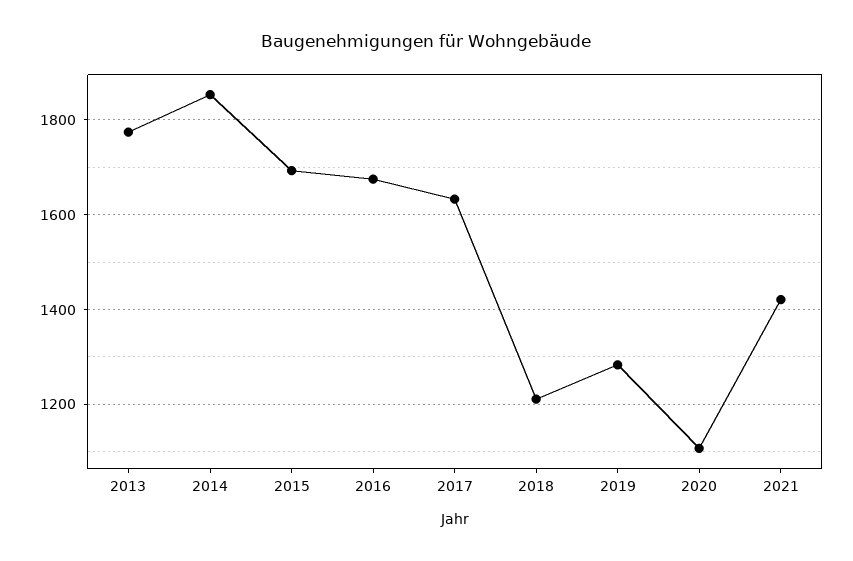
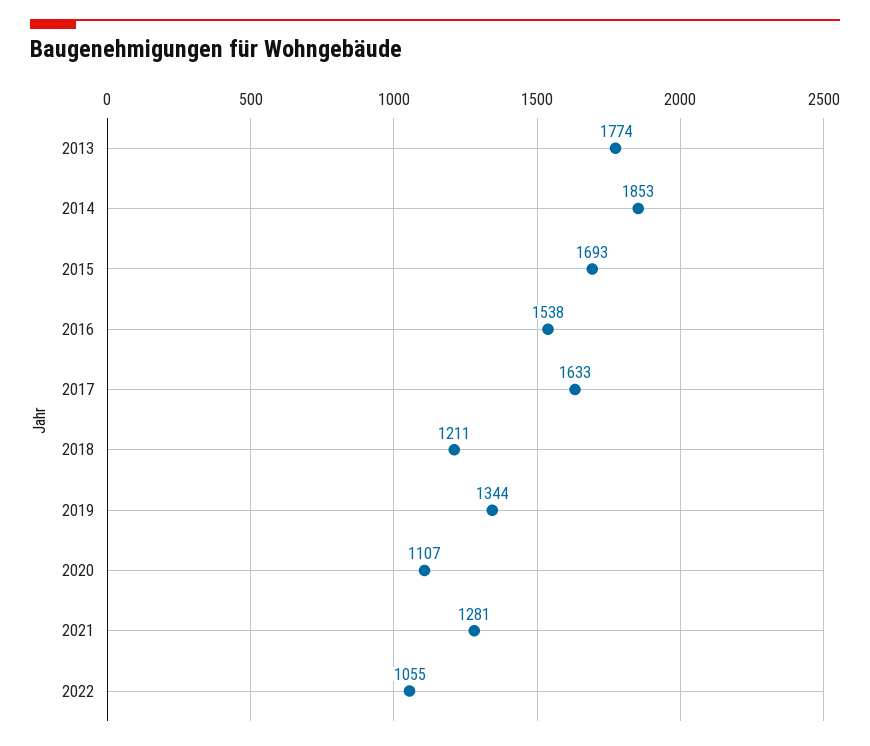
2016: 1680 -> 1538
2019: 1280 -> 1344
2021: 1420 -> 1281
2022: none -> 1055

